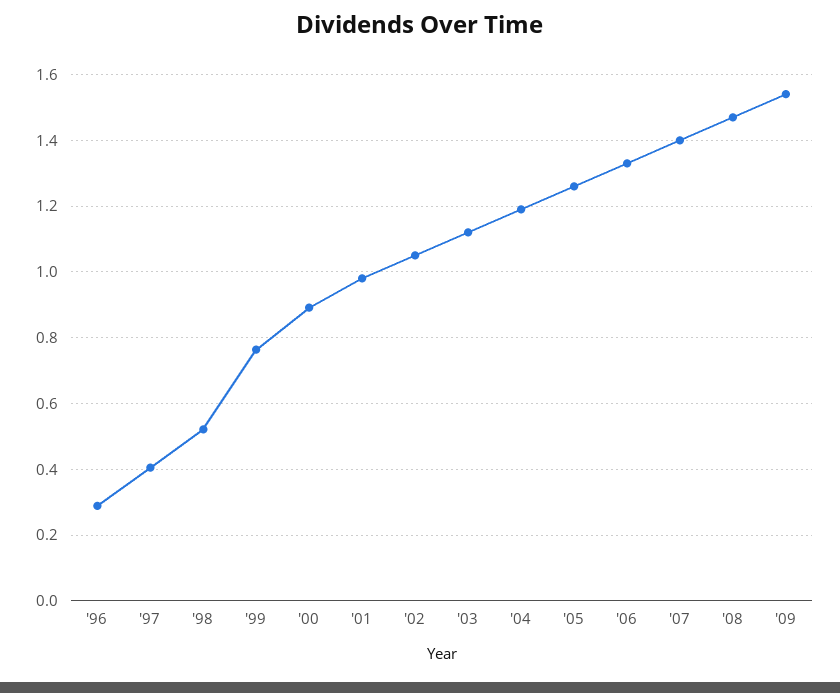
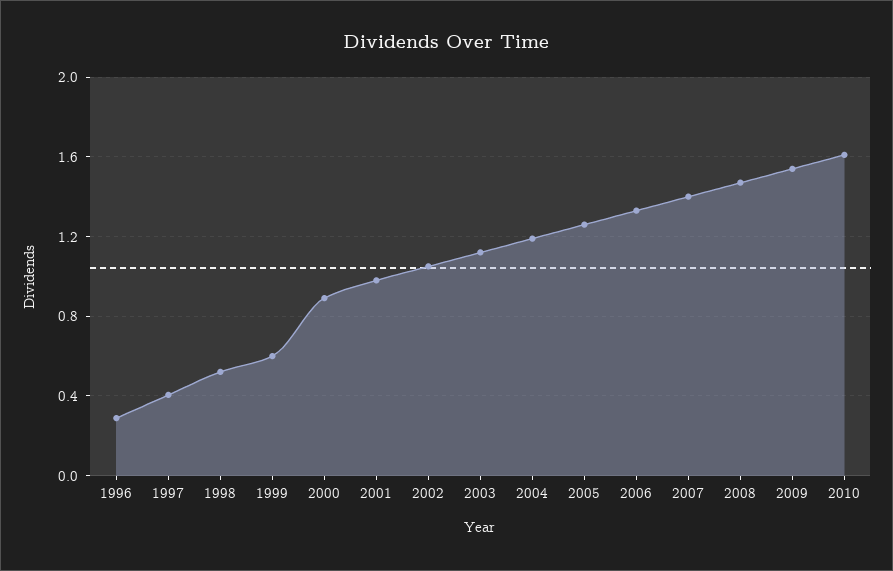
'99: 0.76 -> 0.6
2010: none -> 1.6

